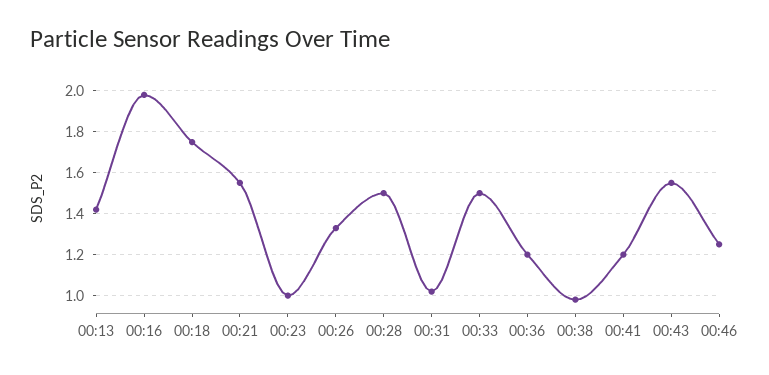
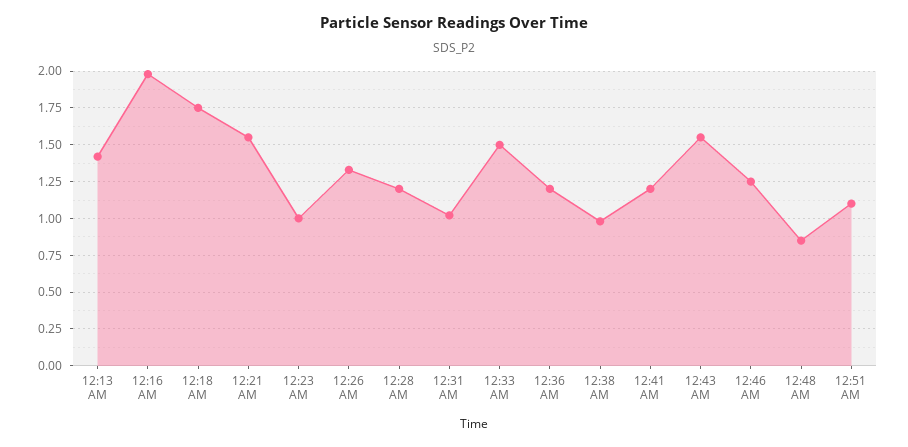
00:28: 1.5 -> 1.2
12:48 AM: none -> 0.85
12:51 AM: none -> 1.1

